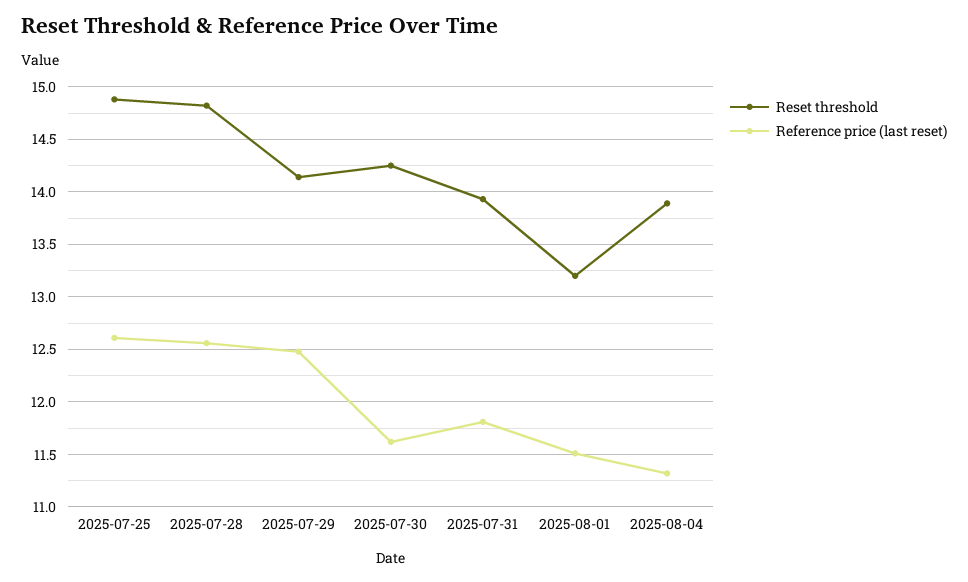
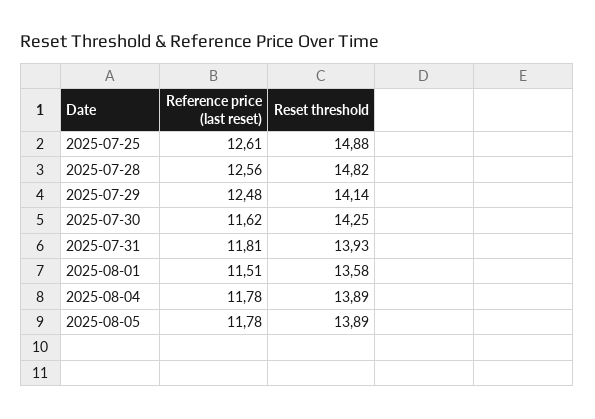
Reset threshold, 2025-08-01: 13.2 -> 13.58
Reference price (last reset), 2025-08-04: 11.3 -> 11.78
Reference price (last reset), 2025-08-05: none -> 11.78
Reset threshold, 2025-08-05: none -> 13.89

